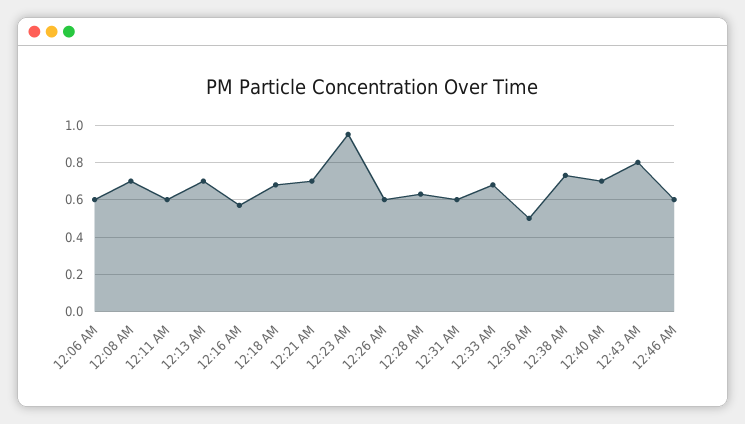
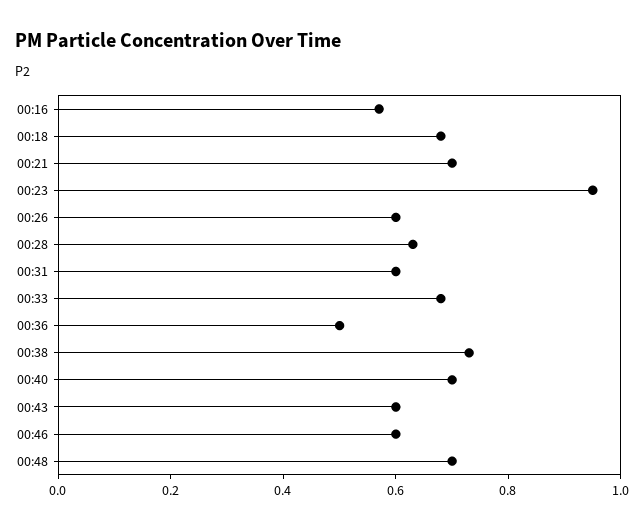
12:06 AM: 0.6 -> none
12:08 AM: 0.7 -> none
12:11 AM: 0.6 -> none
12:13 AM: 0.7 -> none
12:43 AM: 0.8 -> 0.6
00:48: none -> 0.7

